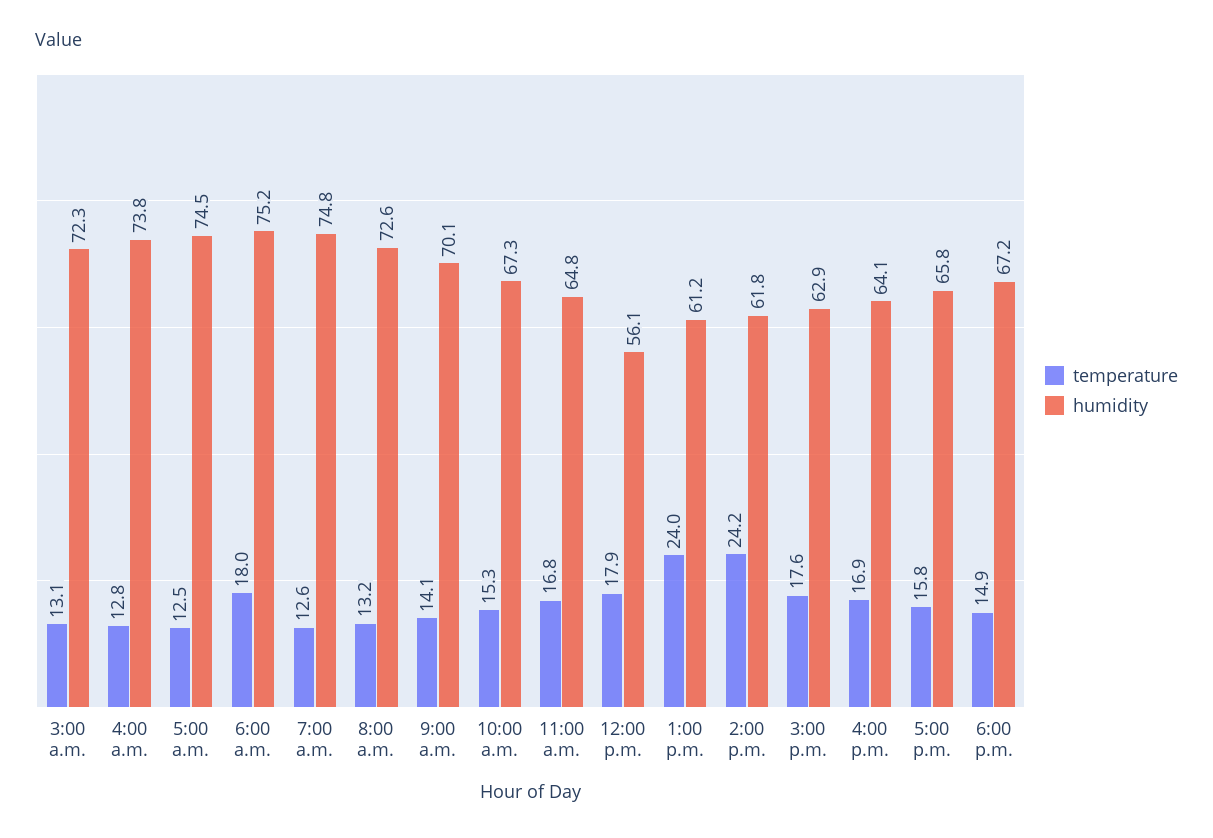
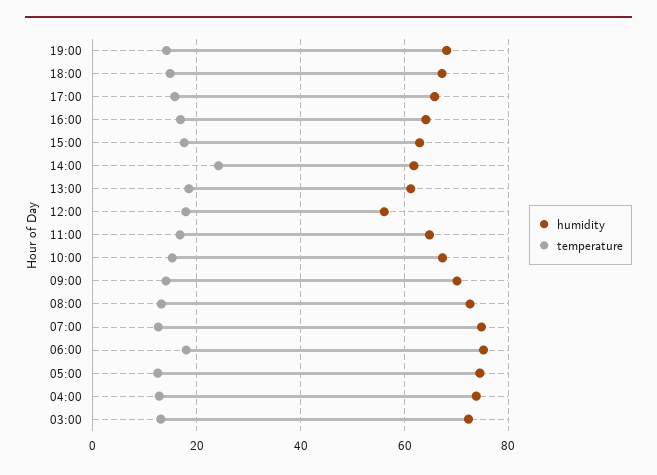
temperature, 1:00 p.m.: 24 -> 18
humidity, 19:00: none -> 68
temperature, 19:00: none -> 14

